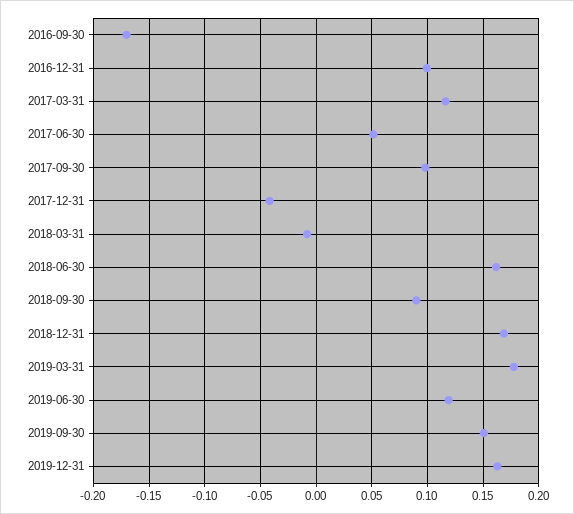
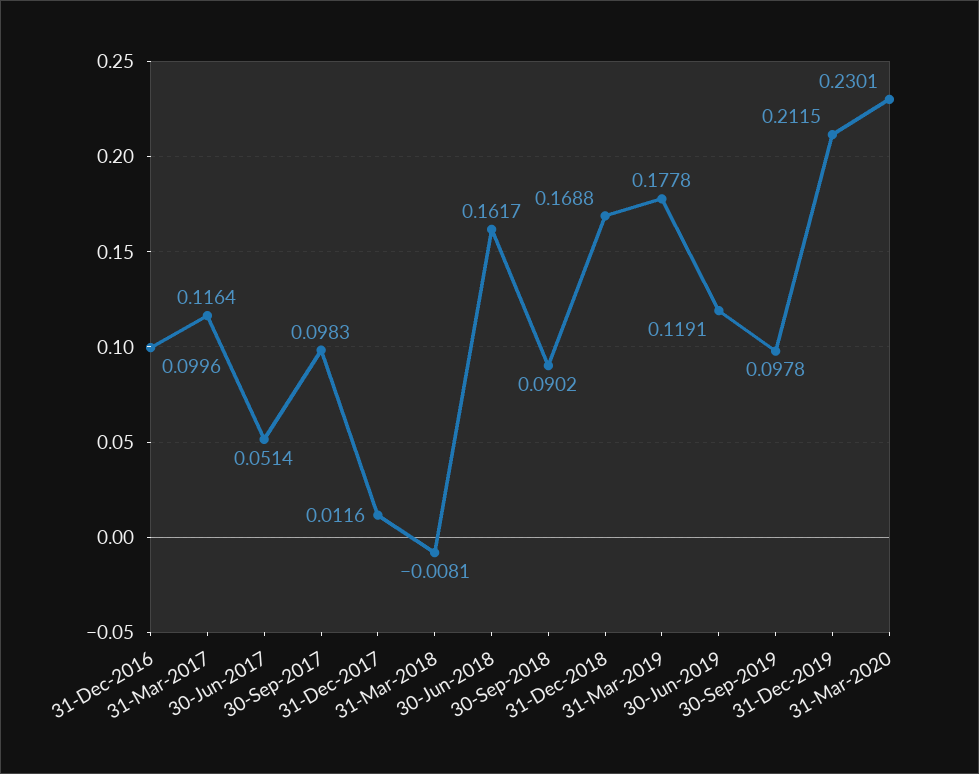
2016-09-30: -0.17 -> none
2017-12-31: -0.04 -> 0.0116
2019-09-30: 0.15 -> 0.0978
2019-12-31: 0.16 -> 0.2115
31-Mar-2020: none -> 0.2301

